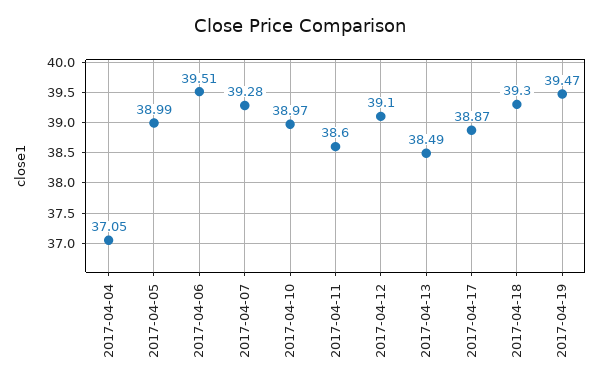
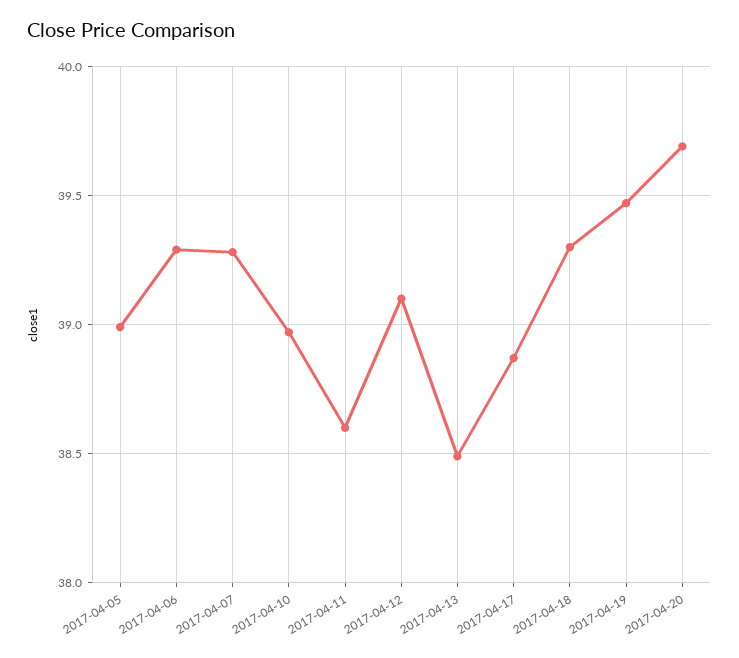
2017-04-04: 37.05 -> none
2017-04-06: 39.51 -> 39.3
2017-04-20: none -> 39.7

